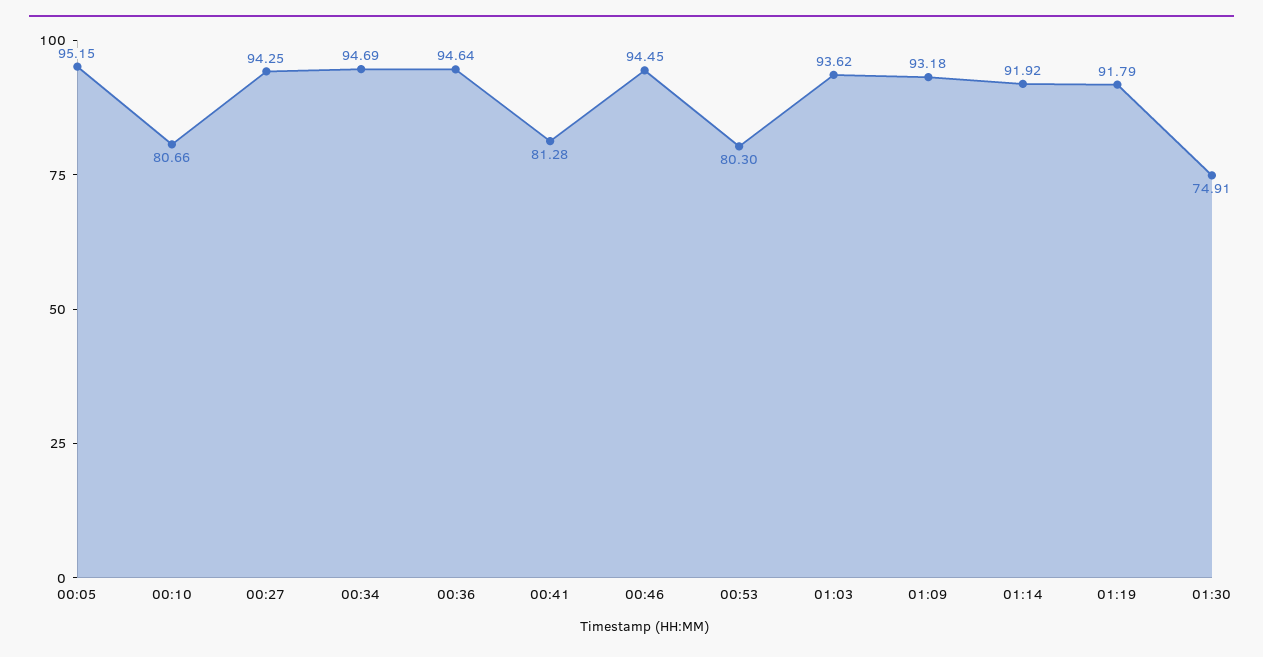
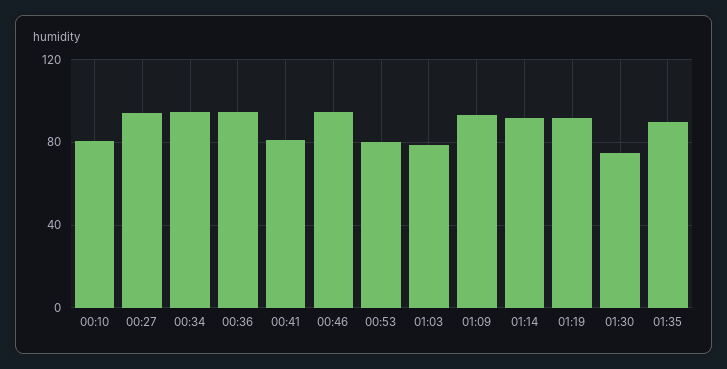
00:05: 95.15 -> none
01:03: 93.62 -> 80
01:35: none -> 90

